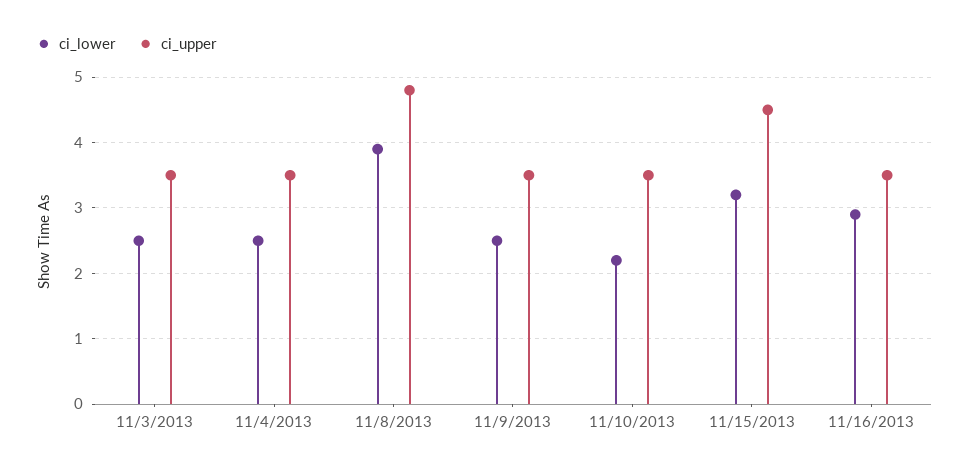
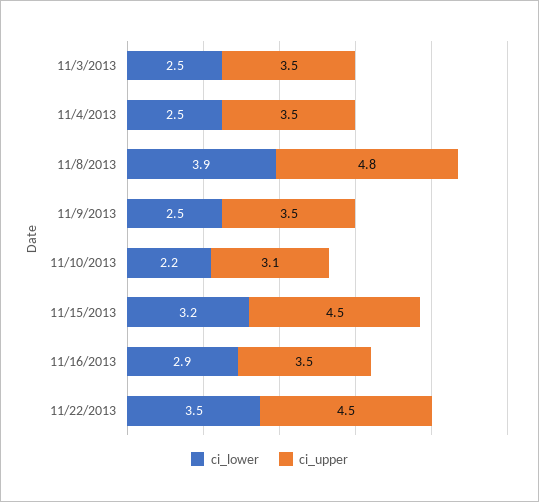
ci_upper, 11/10/2013: 3.5 -> 3.1
ci_lower, 11/22/2013: none -> 3.5
ci_upper, 11/22/2013: none -> 4.5

